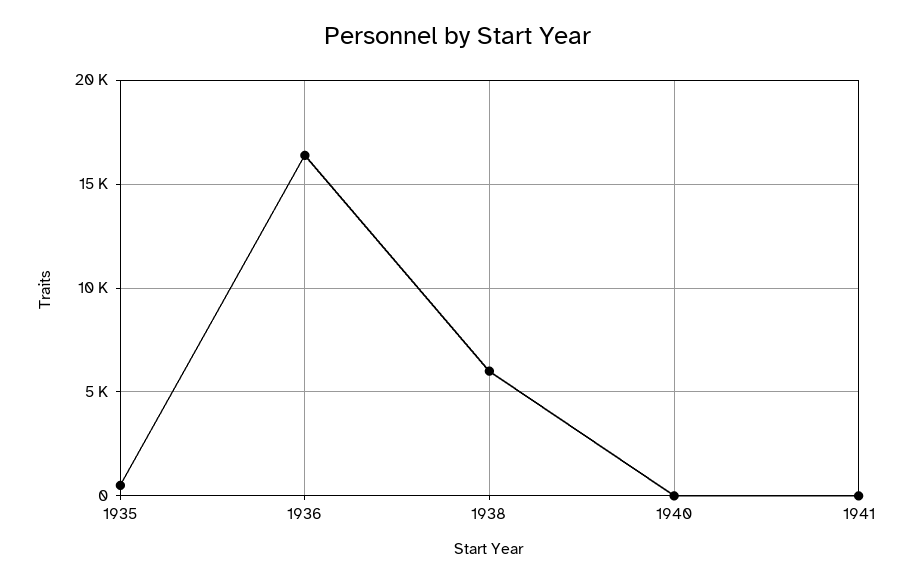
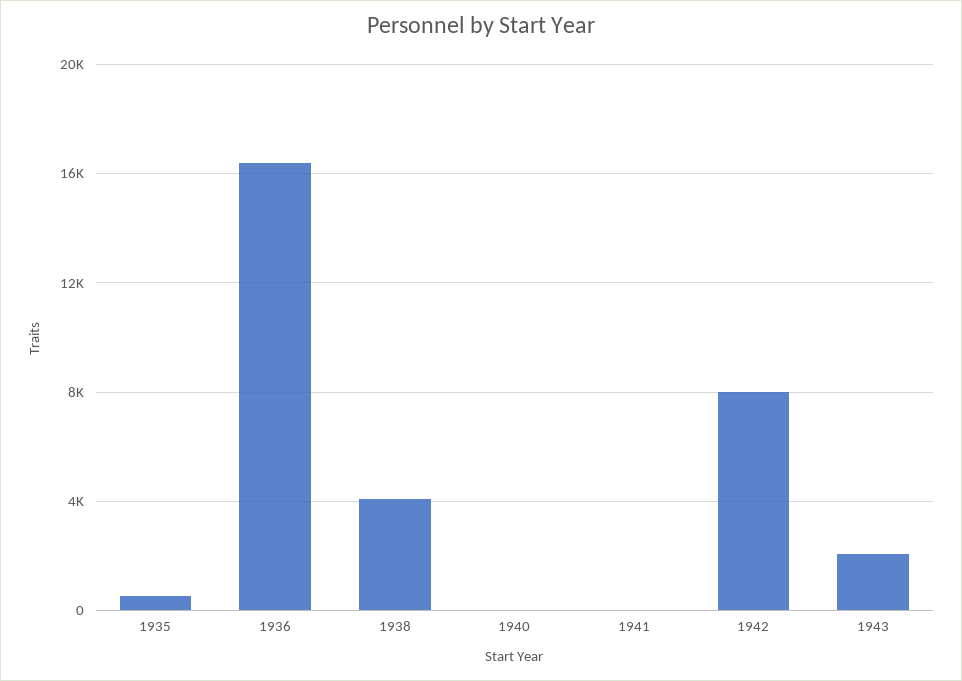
1938: 6000 -> 4000
1942: none -> 8000
1943: none -> 2000

